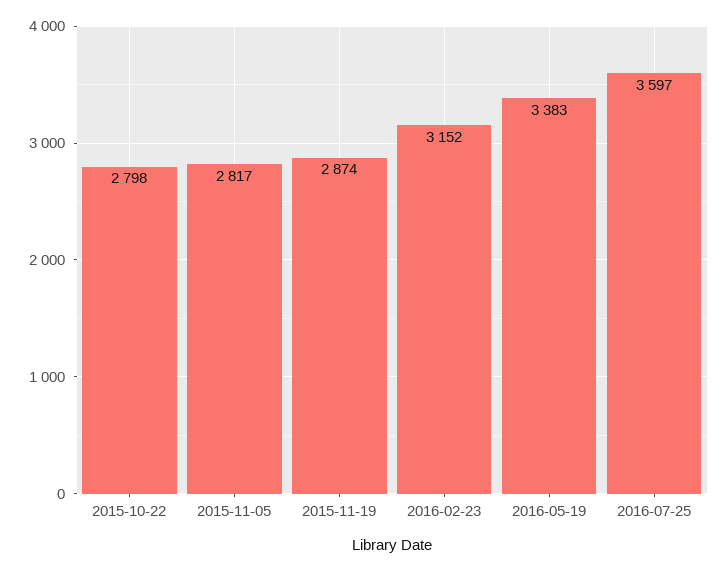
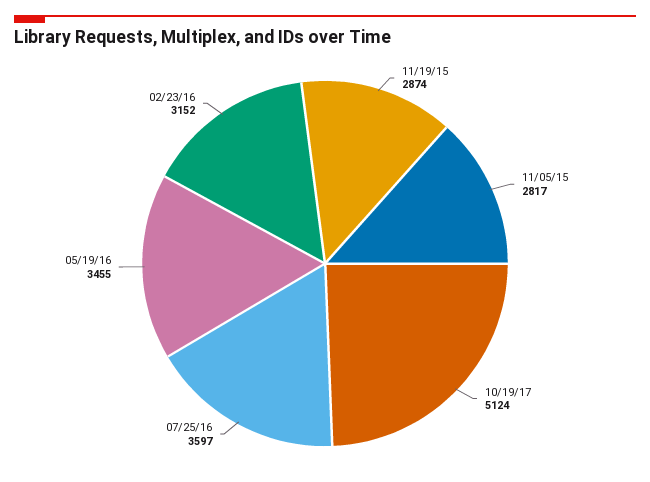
2015-10-22: 2798 -> none
2016-05-19: 3383 -> 3455
10/19/17: none -> 5124

